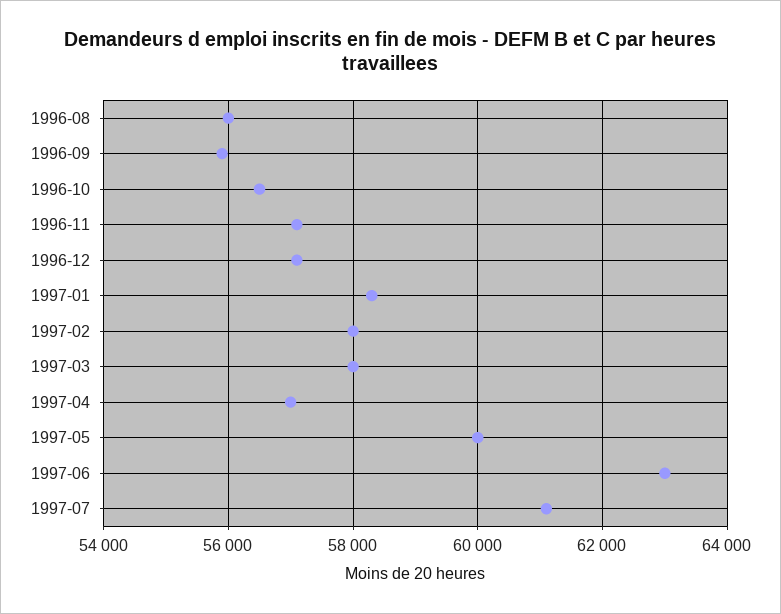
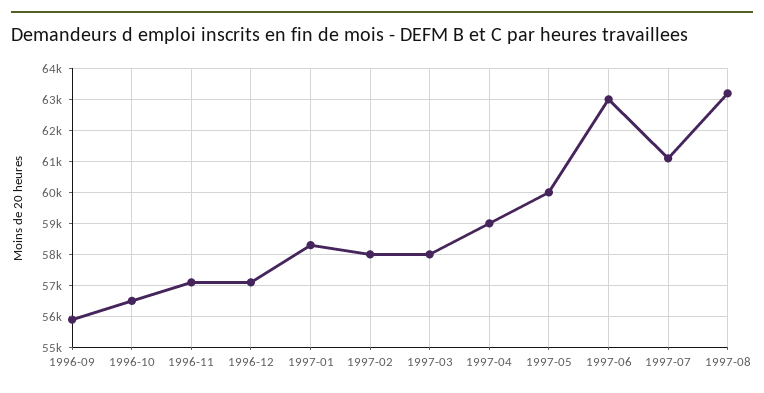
1996-08: 56000 -> none
1997-04: 57000 -> 59000
1997-08: none -> 63200

